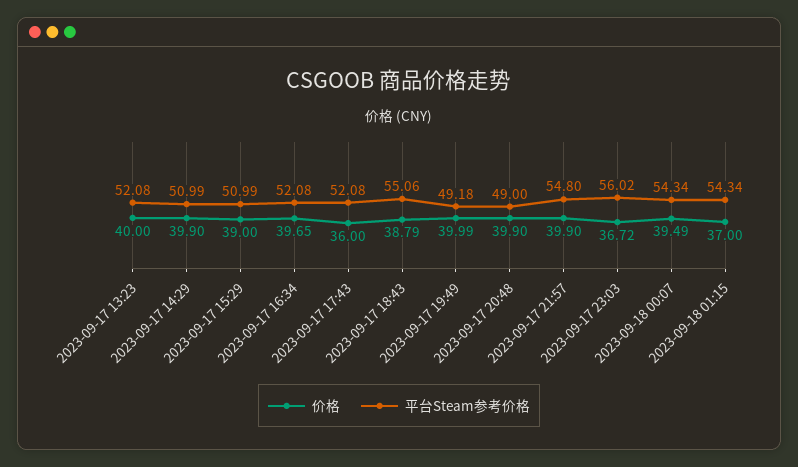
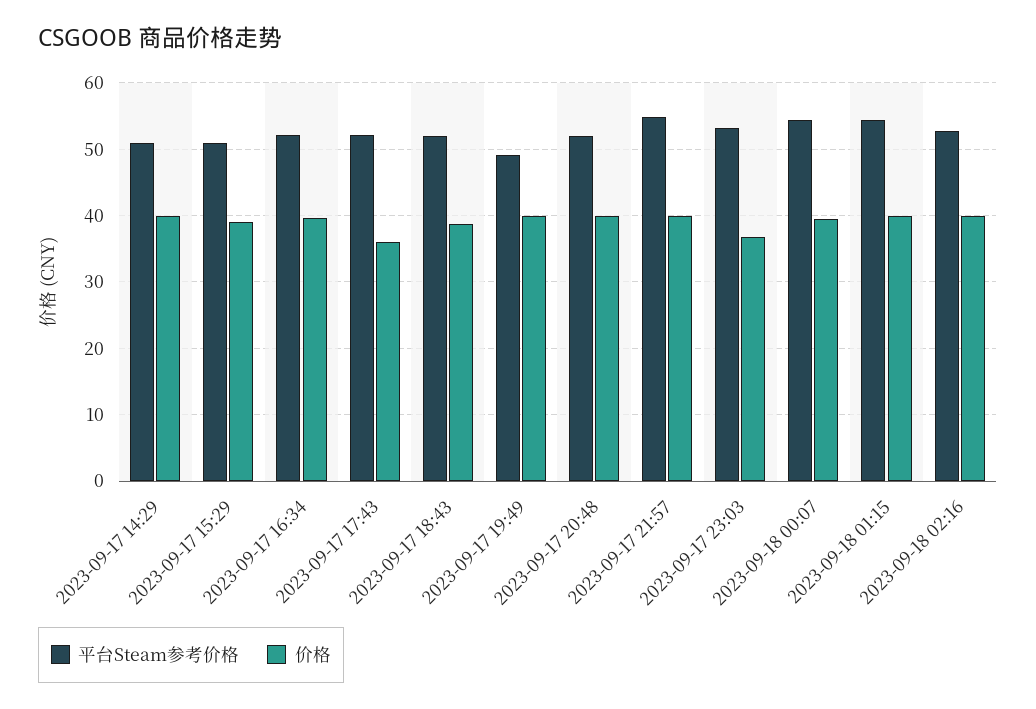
价格, 2023-09-17 13:23: 40 -> none
平台Steam参考价格, 2023-09-17 13:23: 52.08 -> none
平台Steam参考价格, 2023-09-17 18:43: 55.06 -> 52
平台Steam参考价格, 2023-09-17 20:48: 49 -> 52
平台Steam参考价格, 2023-09-17 23:03: 56.02 -> 53
价格, 2023-09-18 01:15: 37 -> 40
平台Steam参考价格, 2023-09-18 02:16: none -> 53
价格, 2023-09-18 02:16: none -> 40

